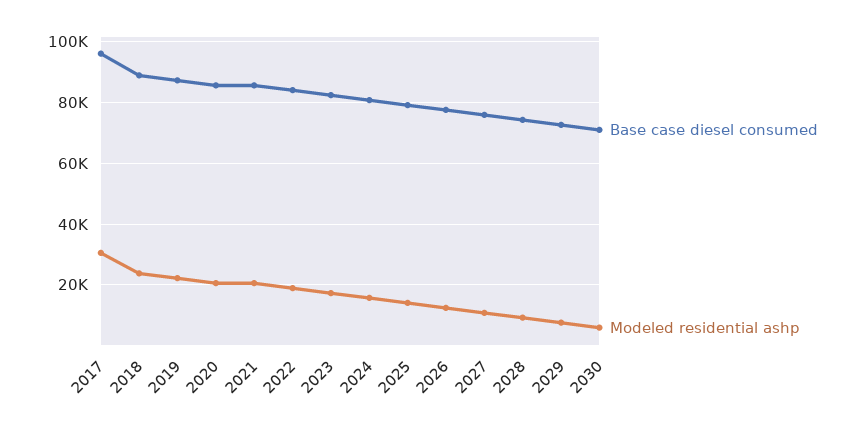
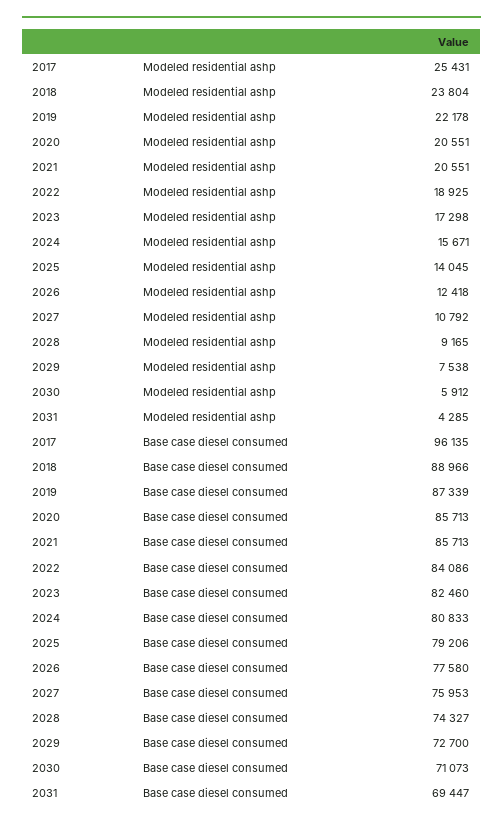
Modeled residential ashp, 2017: 30000 -> 25431
Modeled residential ashp, 2031: none -> 4285
Base case diesel consumed, 2031: none -> 69447

